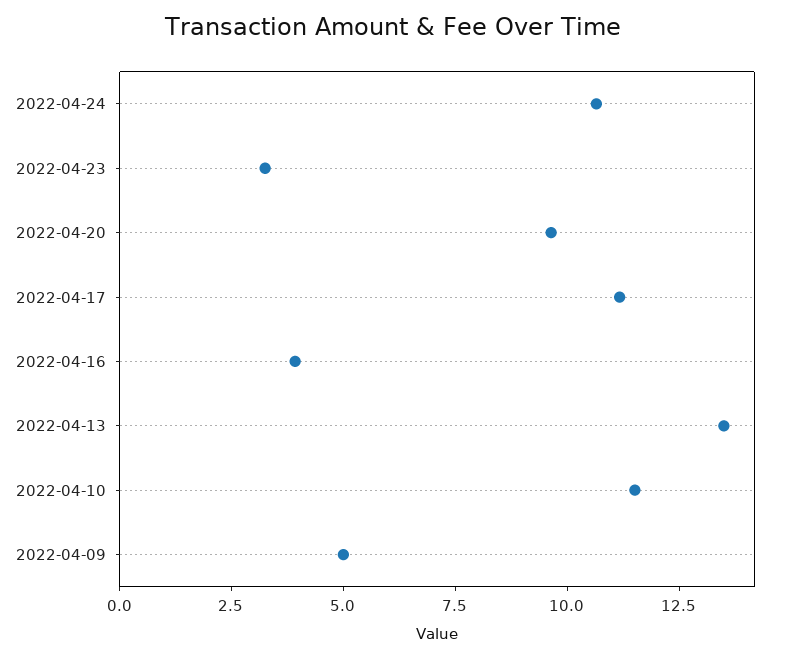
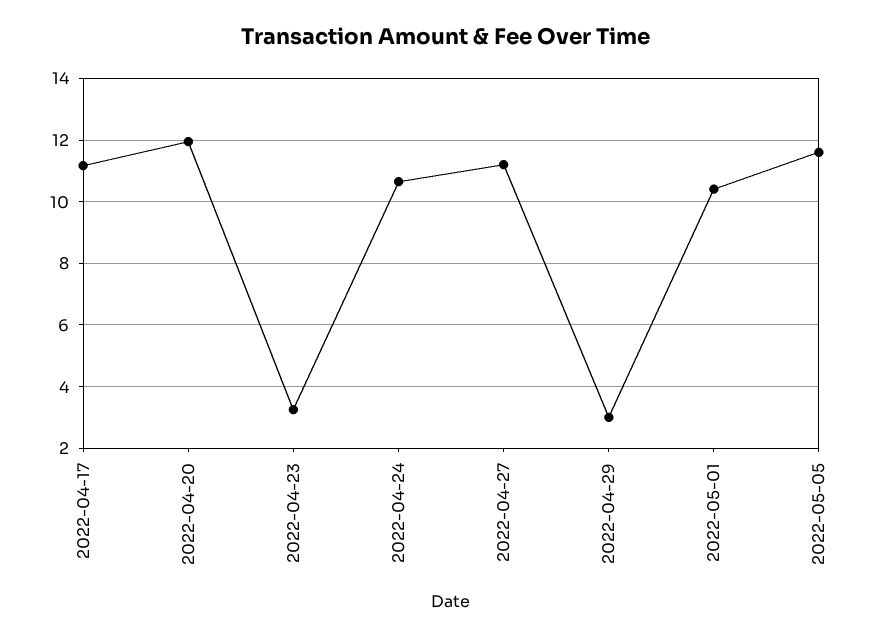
2022-04-20: 9.5 -> 12
2022-04-16: 4 -> none
2022-04-13: 13.5 -> none
2022-04-10: 11.5 -> none
2022-04-09: 5 -> none
2022-04-27: none -> 11.2
2022-04-29: none -> 3
2022-05-01: none -> 10.4
2022-05-05: none -> 11.6

